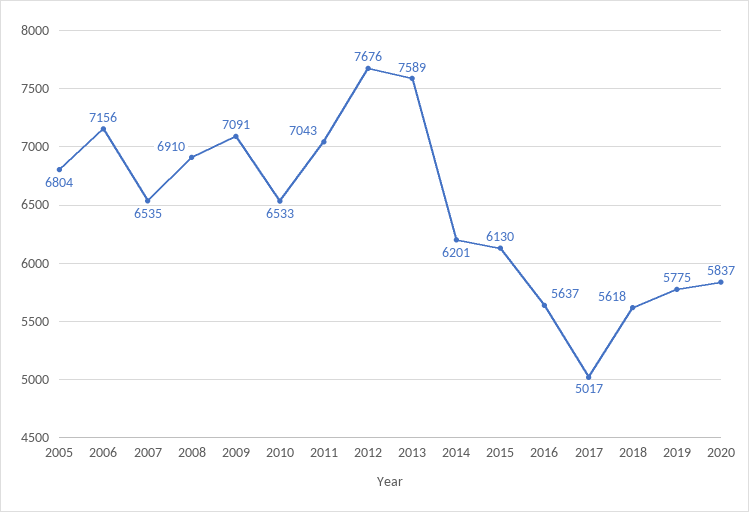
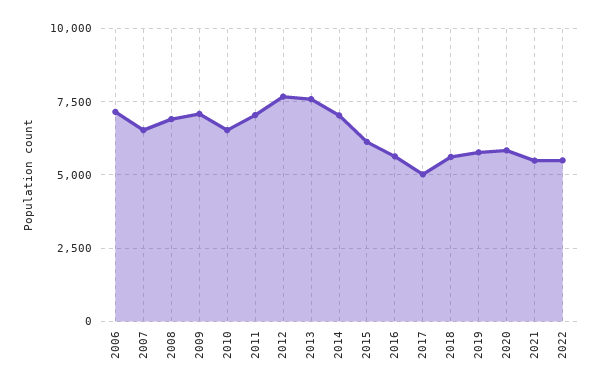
2005: 6804 -> none
2014: 6201 -> 7000
2021: none -> 5500
2022: none -> 5500

